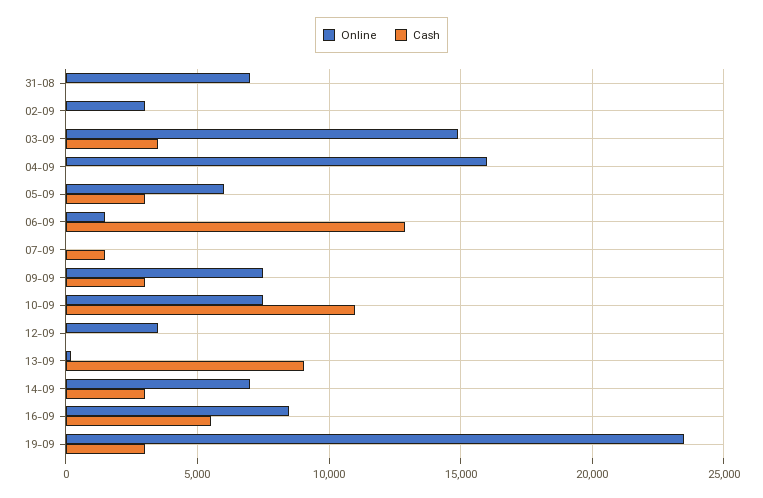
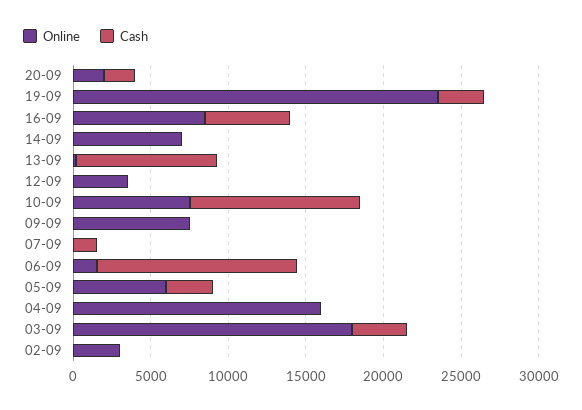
Online, 31-08: 7000 -> none
Cash, 31-08: 0 -> none
Online, 03-09: 15000 -> 18000
Cash, 09-09: 3000 -> 0
Cash, 14-09: 3000 -> 0
Online, 20-09: none -> 2000
Cash, 20-09: none -> 2000

